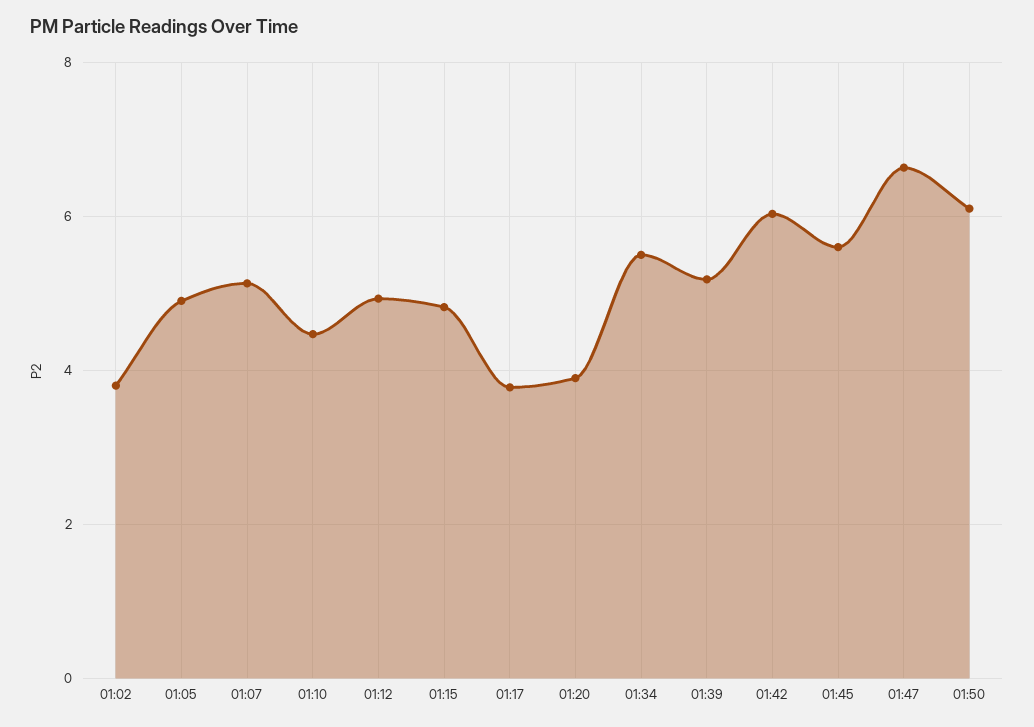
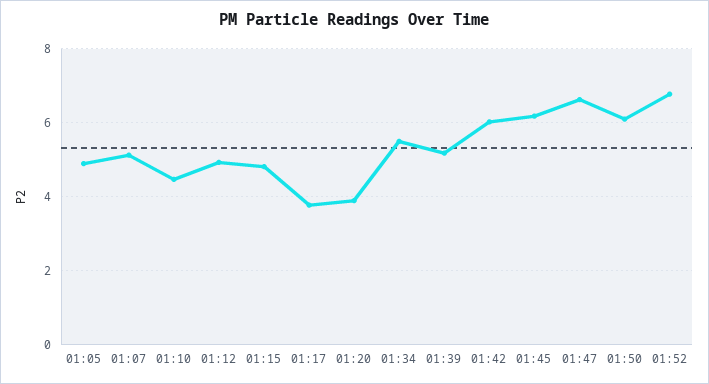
01:02: 3.8 -> none
01:45: 5.6 -> 6.2
01:52: none -> 6.8

